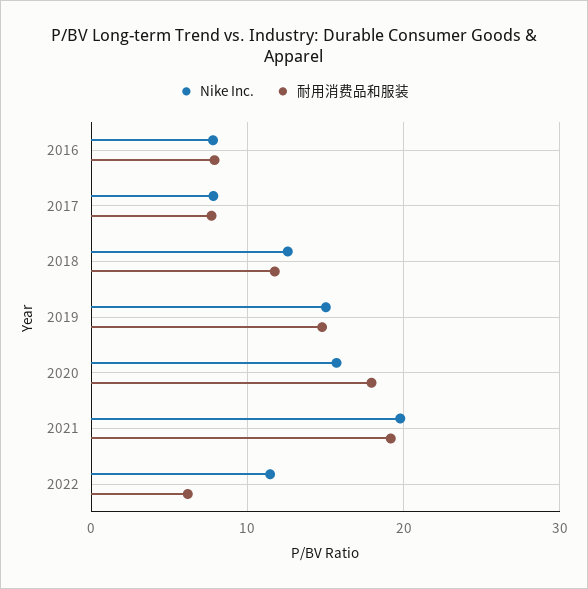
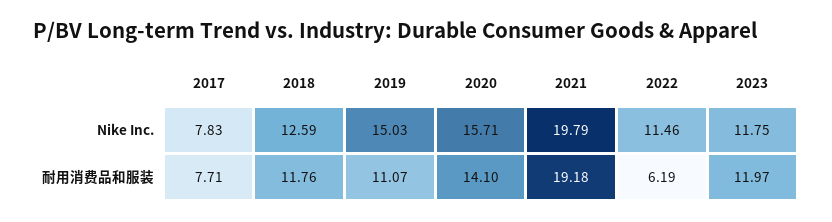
Nike Inc., 2016: 8 -> none
耐用消费品和服装, 2016: 8 -> none
耐用消费品和服装, 2019: 15 -> 11.07
耐用消费品和服装, 2020: 18 -> 14.1
Nike Inc., 2023: none -> 11.75
耐用消费品和服装, 2023: none -> 11.97

